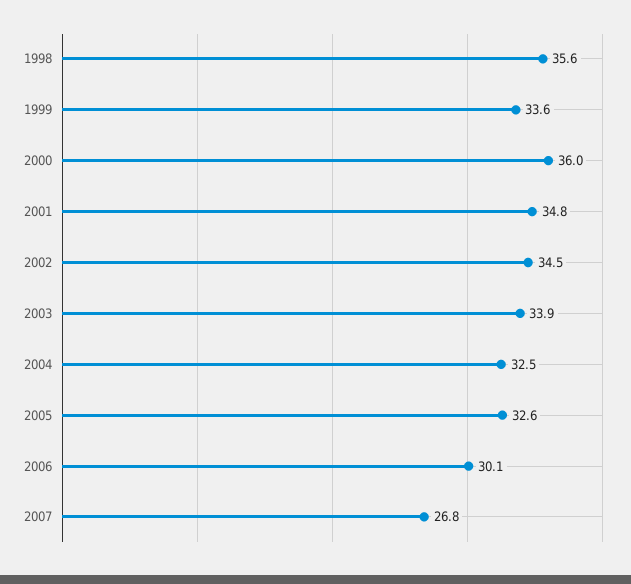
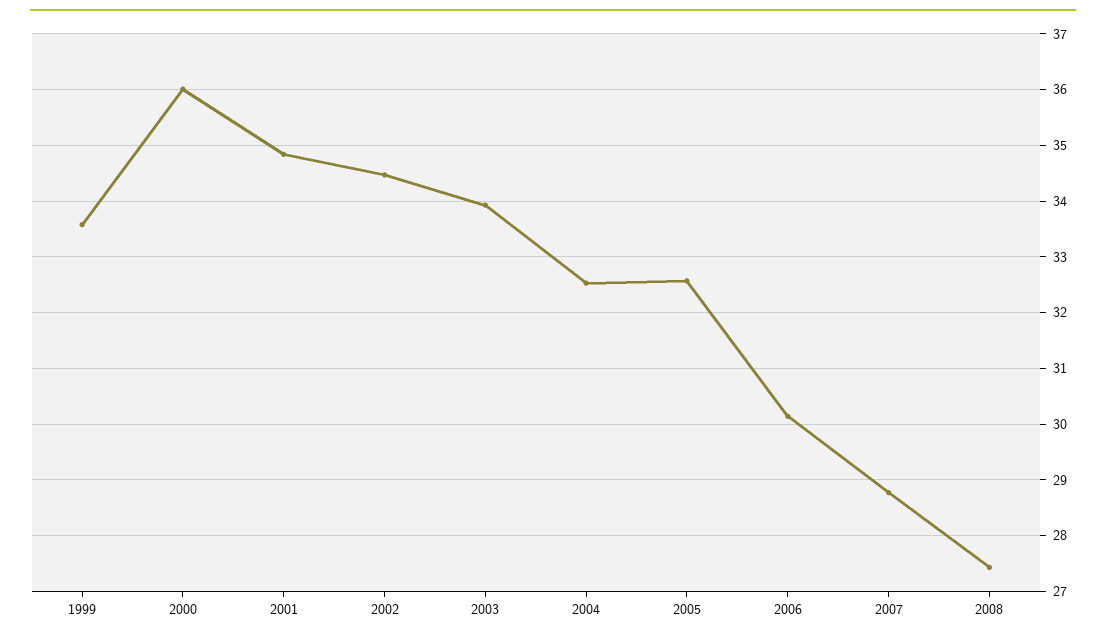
1998: 35.6 -> none
2007: 26.8 -> 28.8
2008: none -> 27.4

